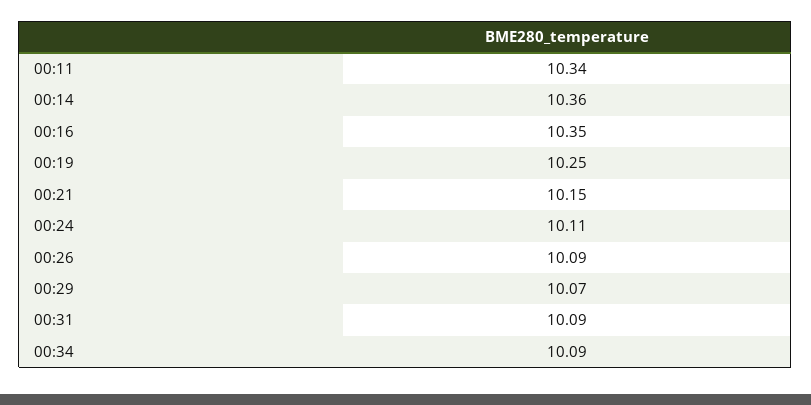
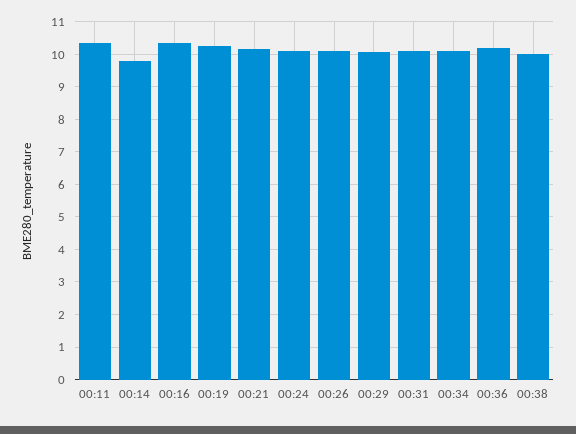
00:14: 10.36 -> 9.8
00:36: none -> 10.2
00:38: none -> 10

